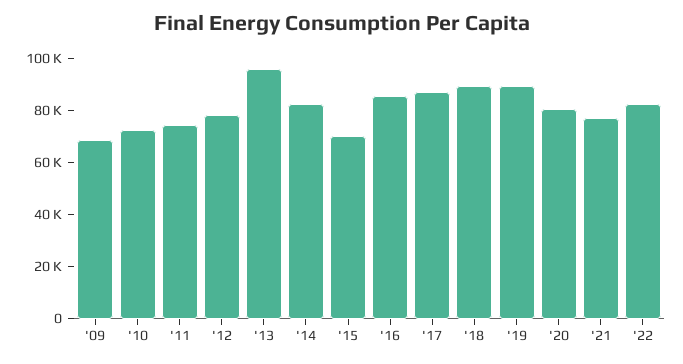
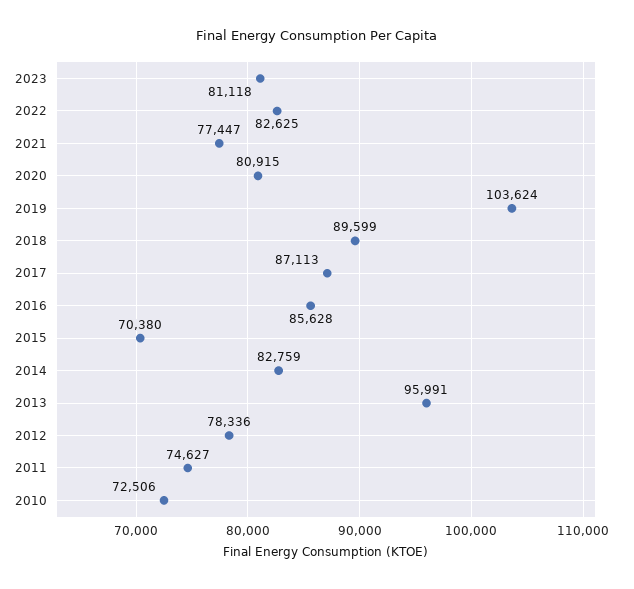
'09: 70000 -> none
'19: 90000 -> 103624
2023: none -> 81118

